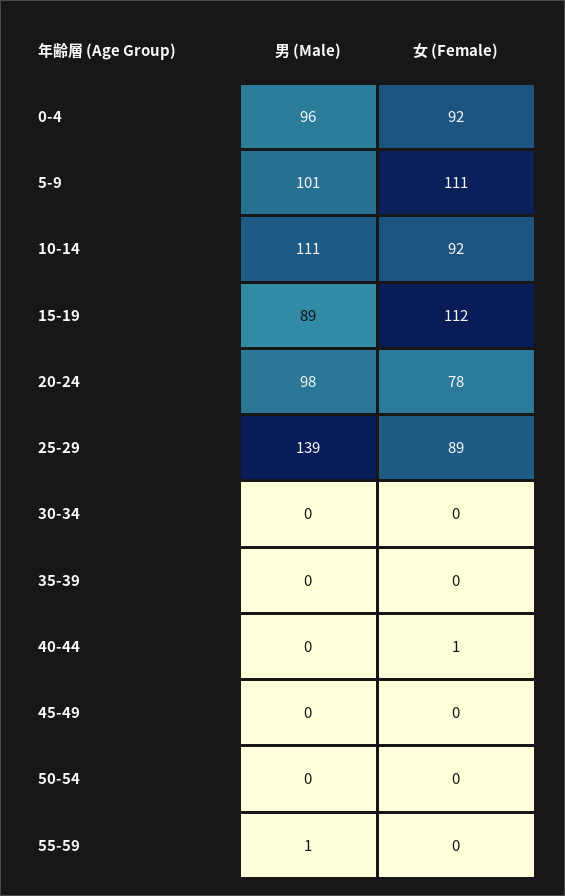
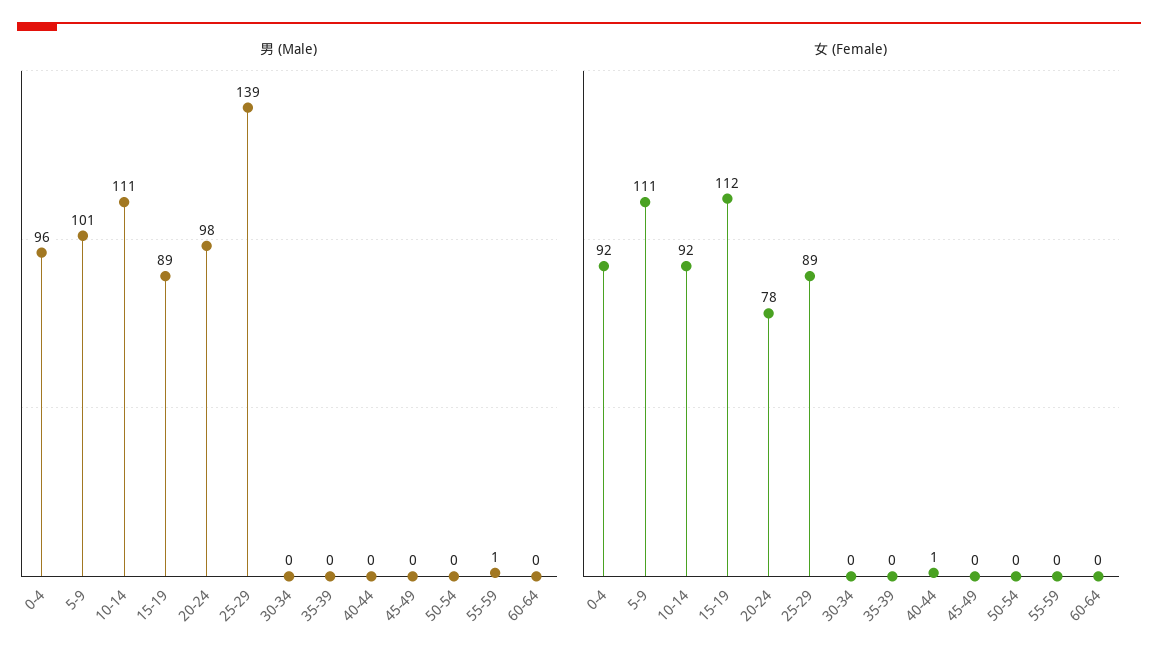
男 (Male), 60-64: none -> 0
女 (Female), 60-64: none -> 0

